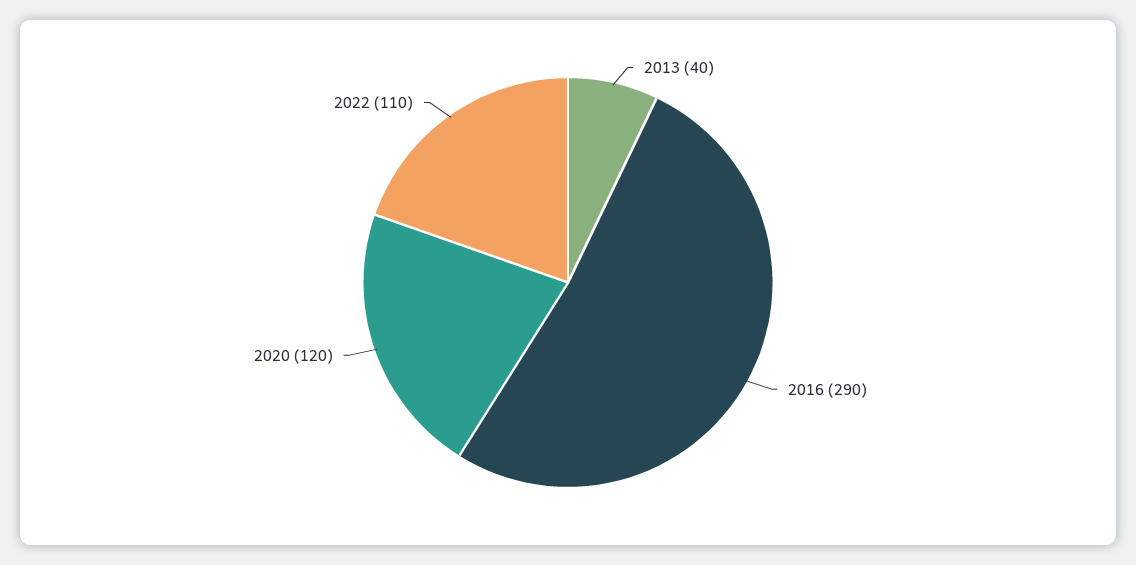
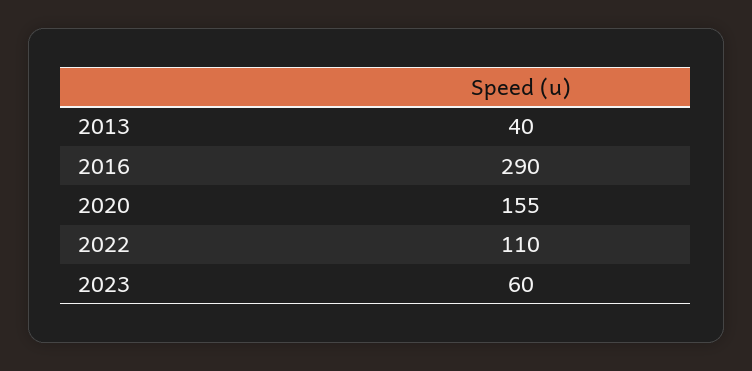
2020: 120 -> 155
2023: none -> 60

